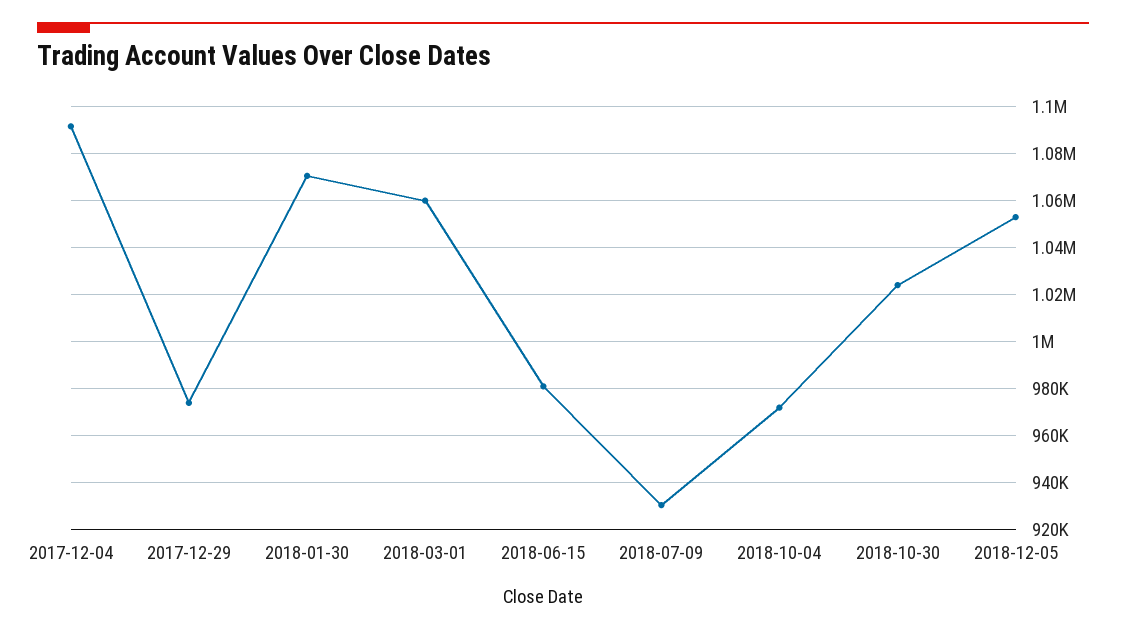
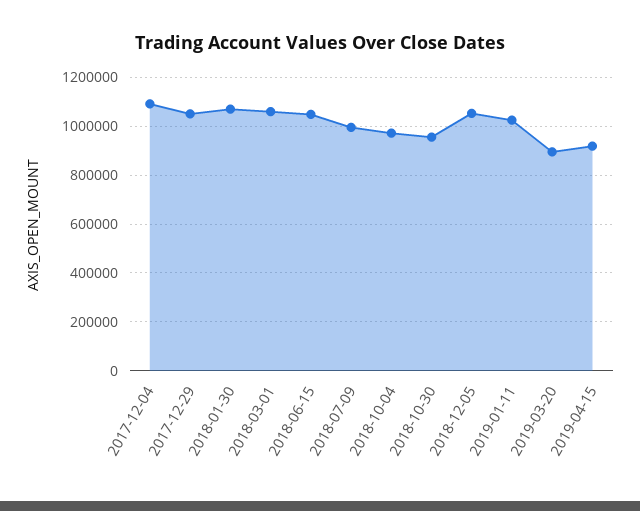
2017-12-29: 975000 -> 1050000
2018-06-15: 980000 -> 1050000
2018-07-09: 930000 -> 1000000
2018-10-30: 1025000 -> 950000
2019-01-11: none -> 1025000
2019-03-20: none -> 900000
2019-04-15: none -> 925000

